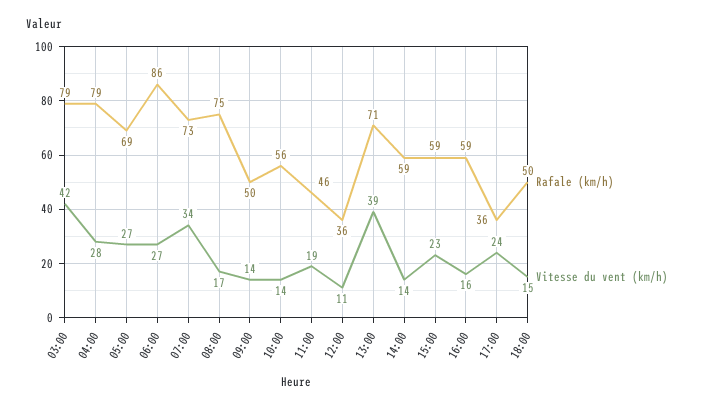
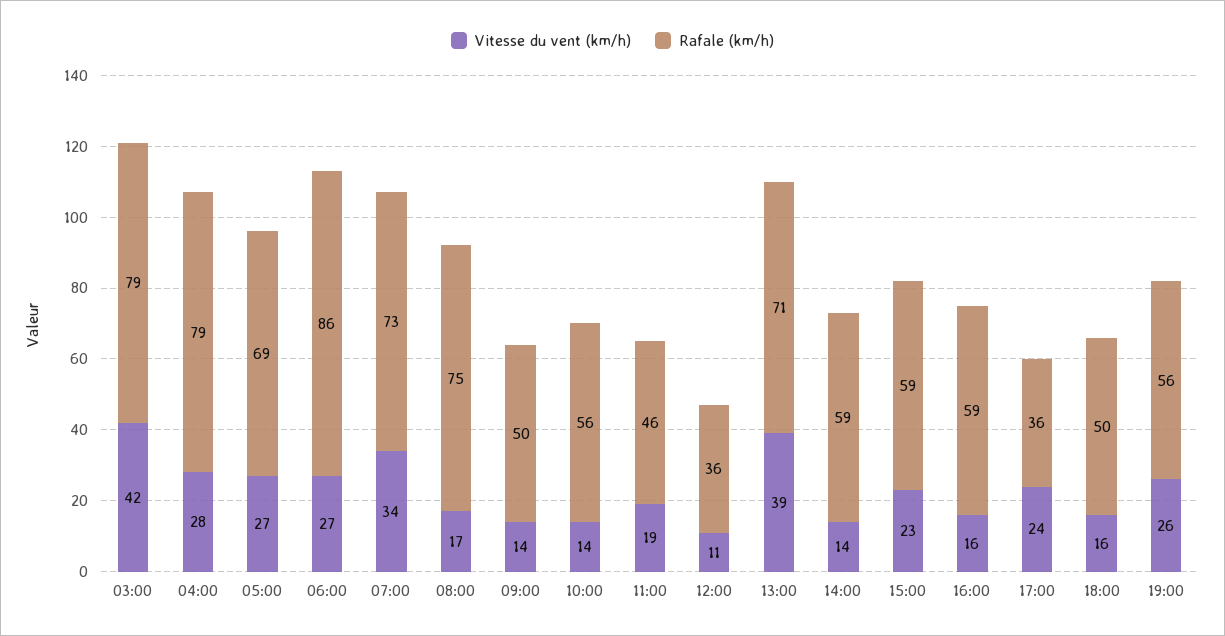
Vitesse du vent (km/h), 18:00: 15 -> 16
Vitesse du vent (km/h), 19:00: none -> 26
Rafale (km/h), 19:00: none -> 56

